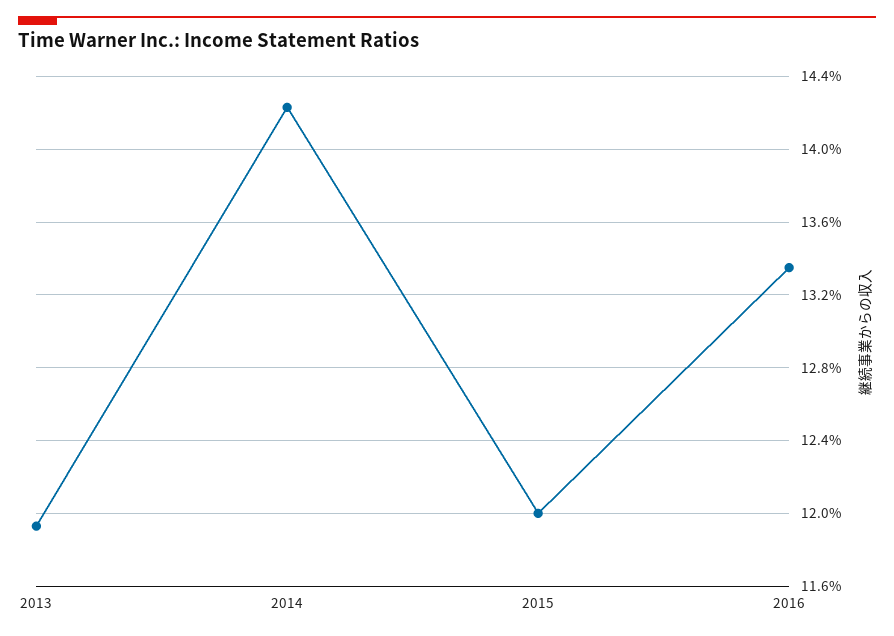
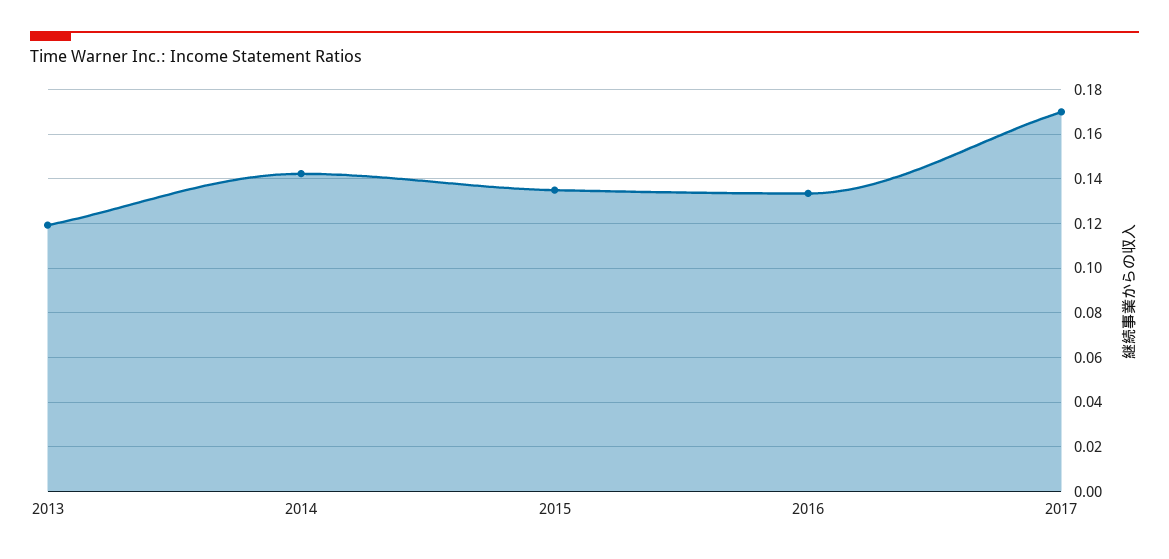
2015: 0.12 -> 0.135
2017: none -> 0.17

